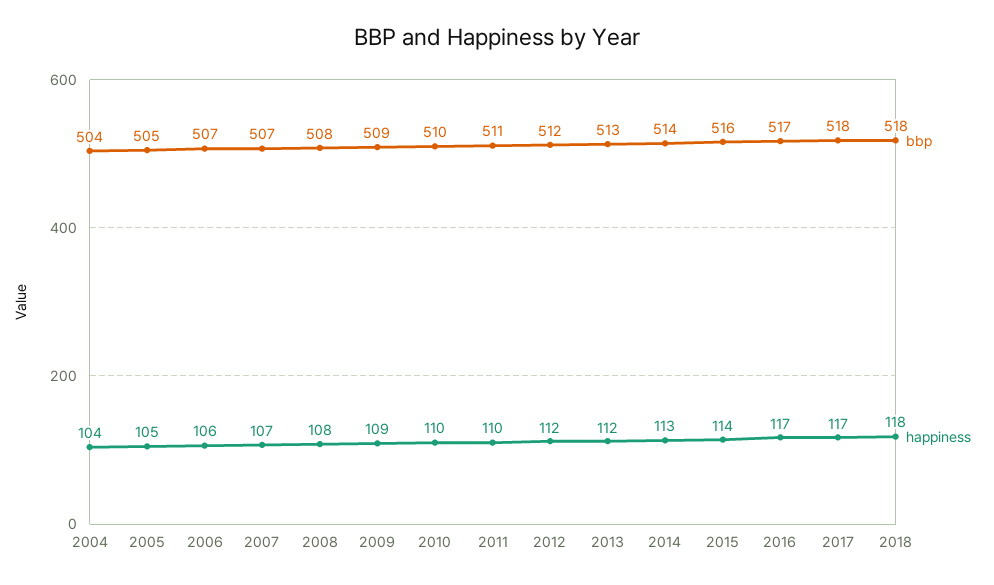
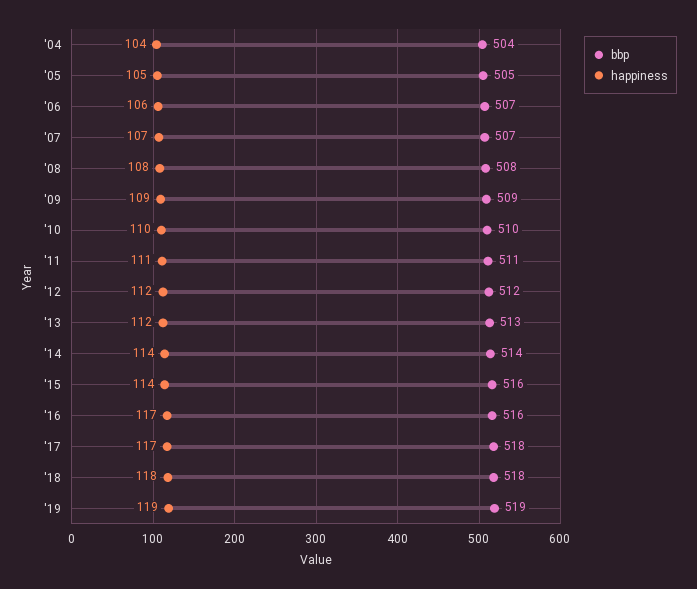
happiness, 2011: 110 -> 111
happiness, 2014: 113 -> 114
bbp, 2016: 517 -> 516
bbp, '19: none -> 519
happiness, '19: none -> 119

